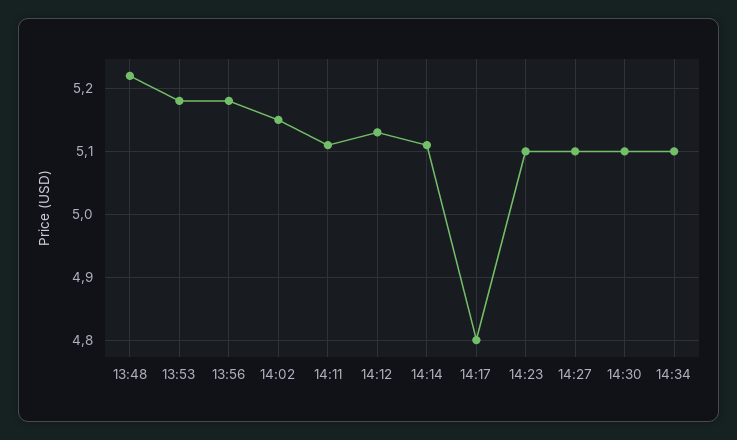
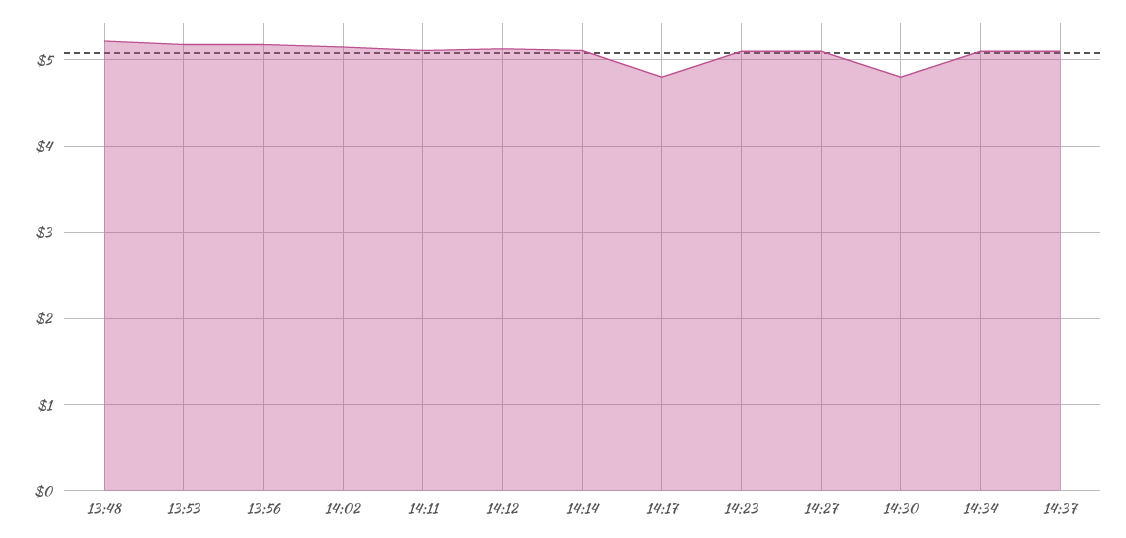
14:30: 5.1 -> 4.8
14:37: none -> 5.1

